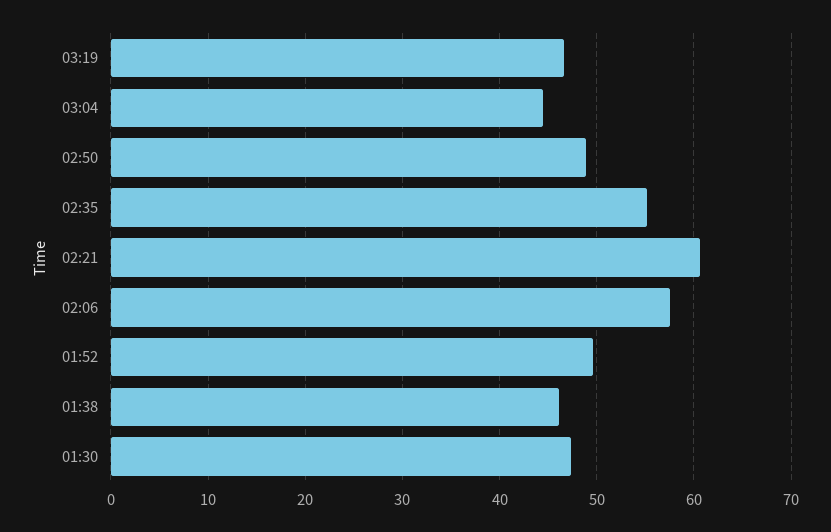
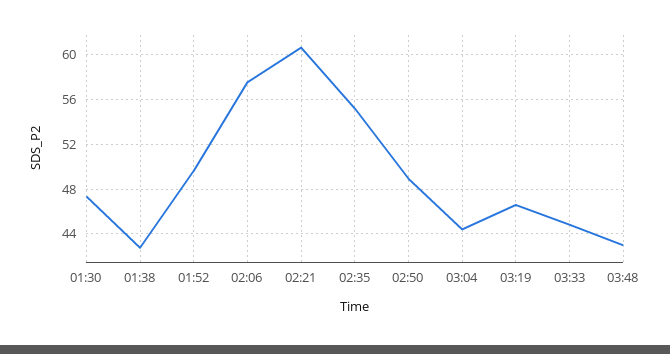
01:38: 46 -> 43
03:33: none -> 45
03:48: none -> 43

